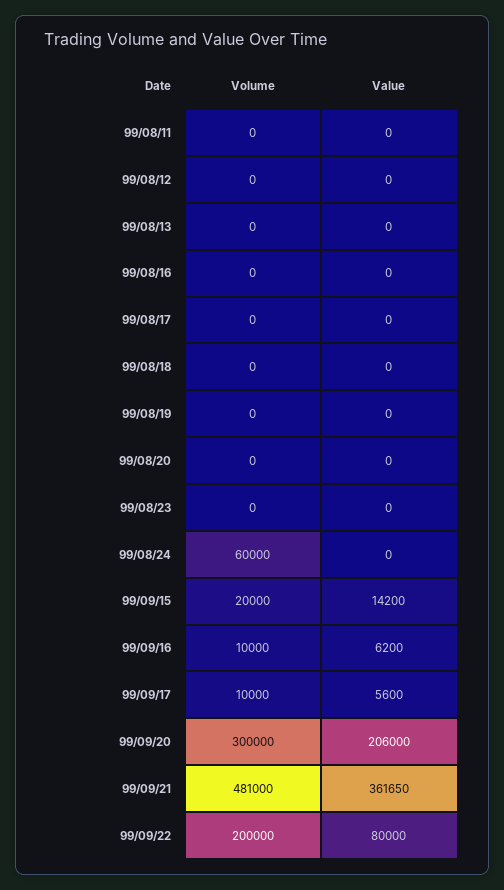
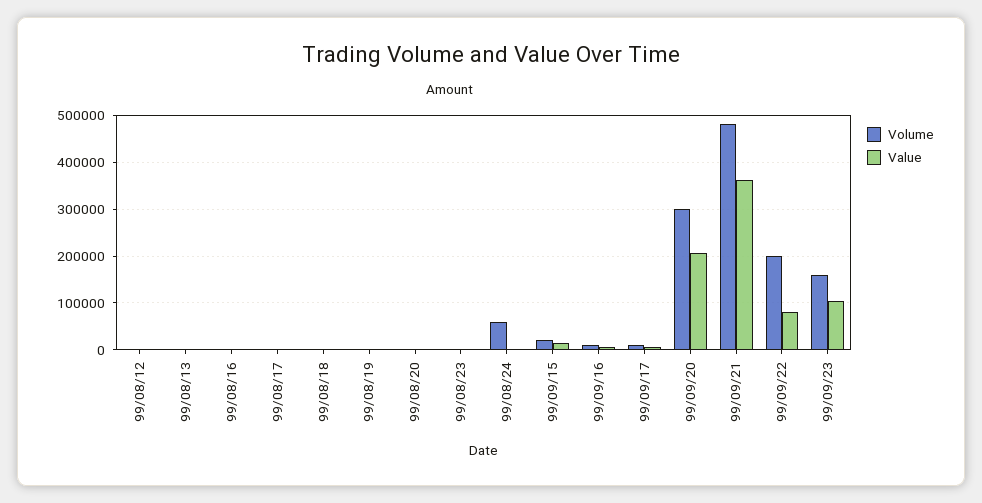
Volume, 99/08/11: 0 -> none
Value, 99/08/11: 0 -> none
Volume, 99/09/23: none -> 160000
Value, 99/09/23: none -> 100000

